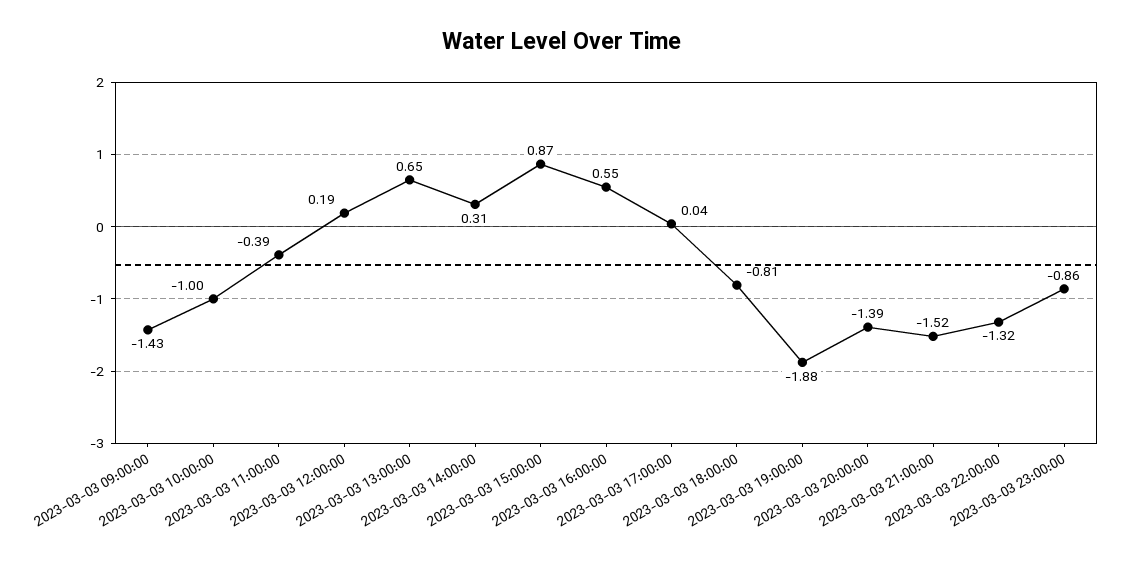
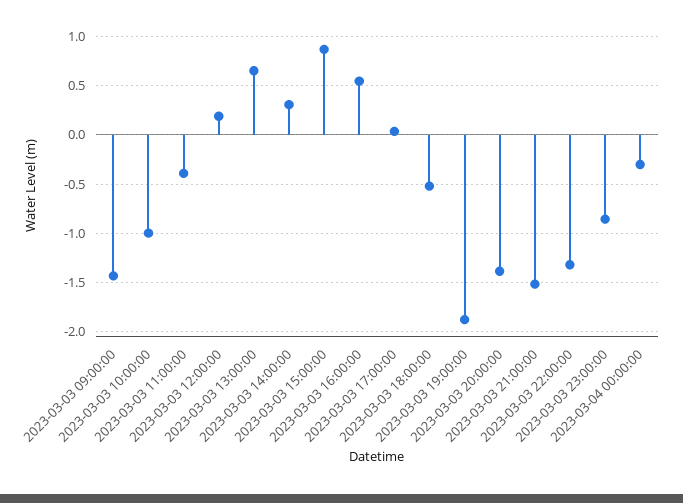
2023-03-03 18:00:00: -0.81 -> -0.5
2023-03-04 00:00:00: none -> -0.3

